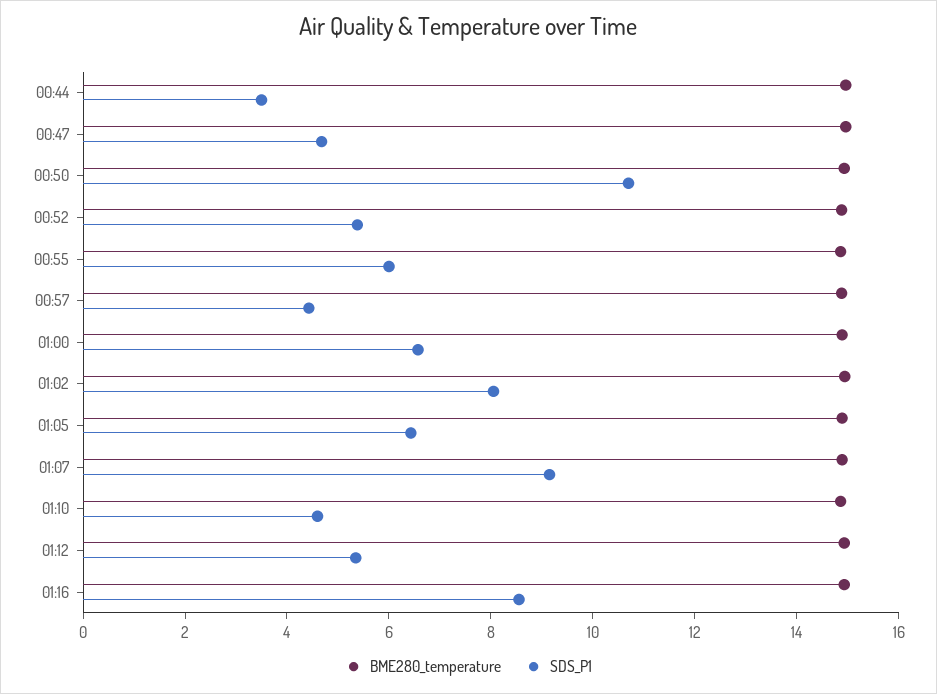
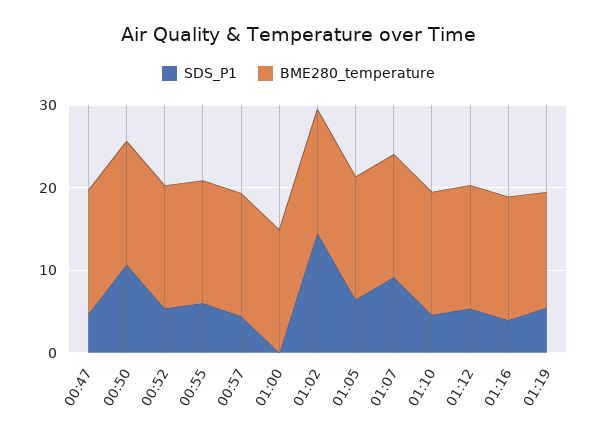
BME280_temperature, 00:44: 15 -> none
SDS_P1, 00:44: 3.5 -> none
SDS_P1, 01:00: 6.5 -> 0
SDS_P1, 01:02: 8 -> 14
SDS_P1, 01:16: 8.5 -> 4
SDS_P1, 01:19: none -> 6
BME280_temperature, 01:19: none -> 14

